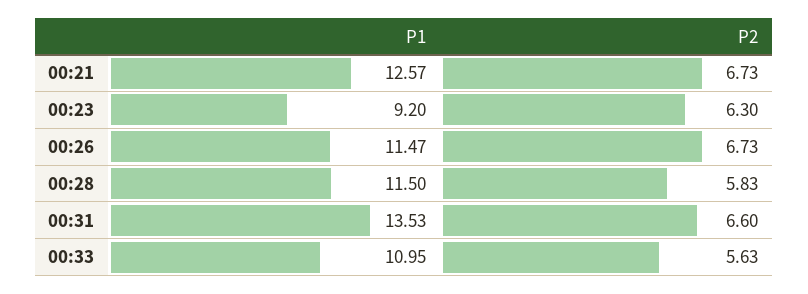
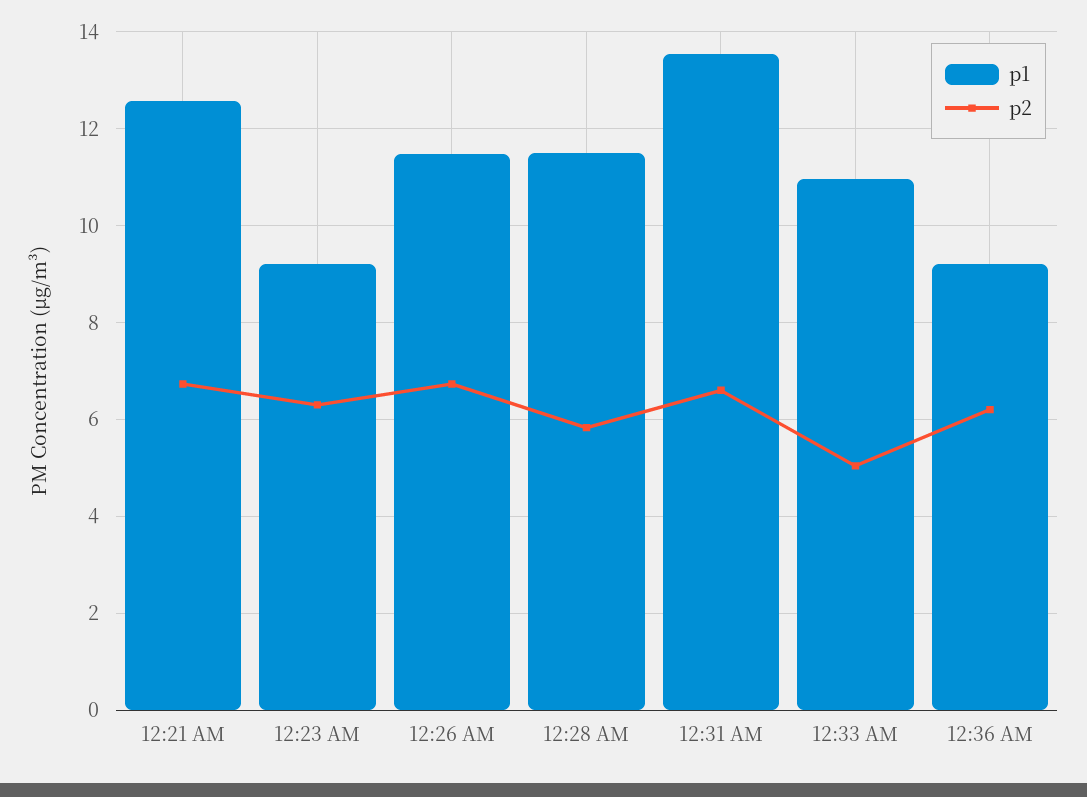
P2, 00:33: 5.63 -> 5
P1, 12:36 AM: none -> 9.2
P2, 12:36 AM: none -> 6.2

